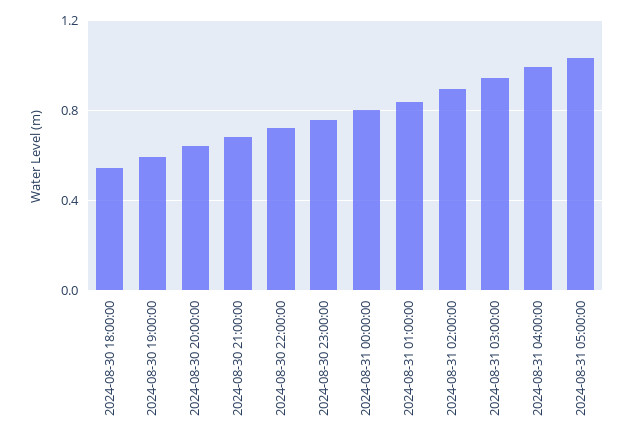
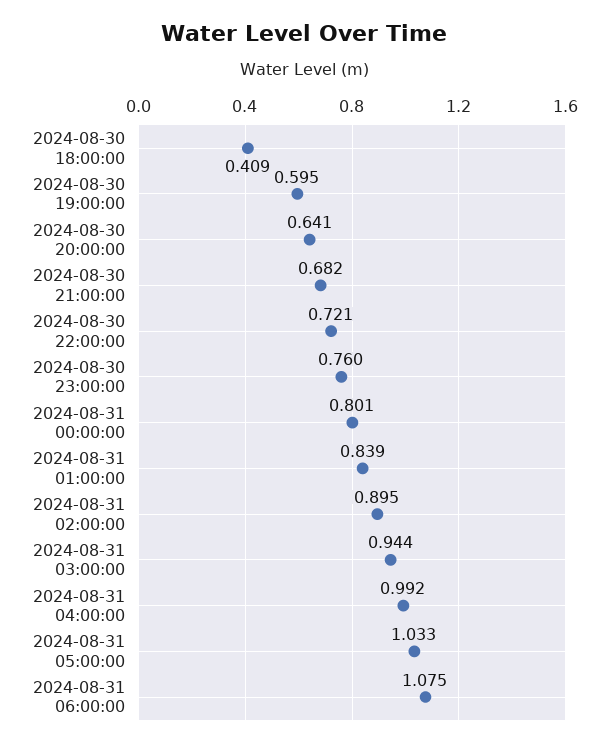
2024-08-30 18:00:00: 0.55 -> 0.409
2024-08-31 06:00:00: none -> 1.075

